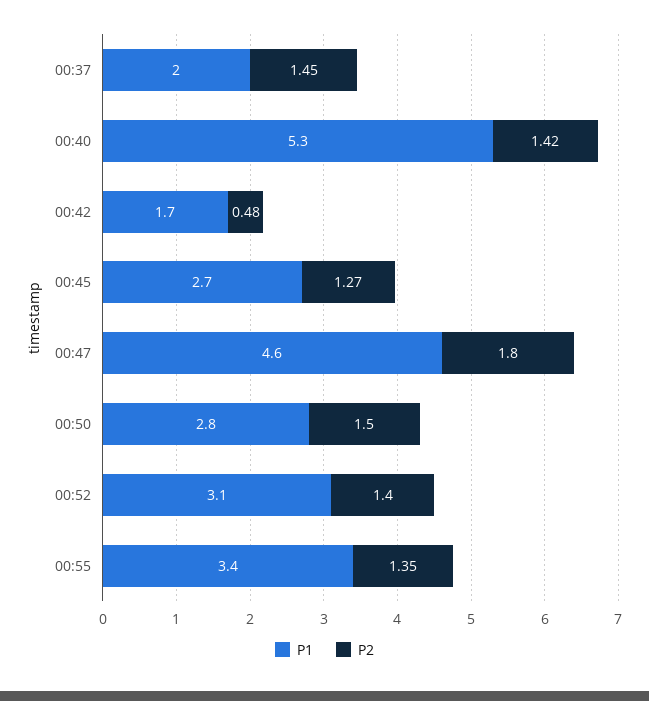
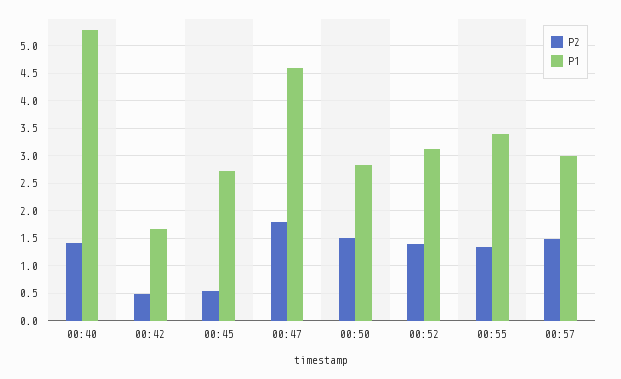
P1, 00:37: 2 -> none
P2, 00:37: 1.45 -> none
P2, 00:45: 1.27 -> 0.5
P2, 00:57: none -> 1.5
P1, 00:57: none -> 3

